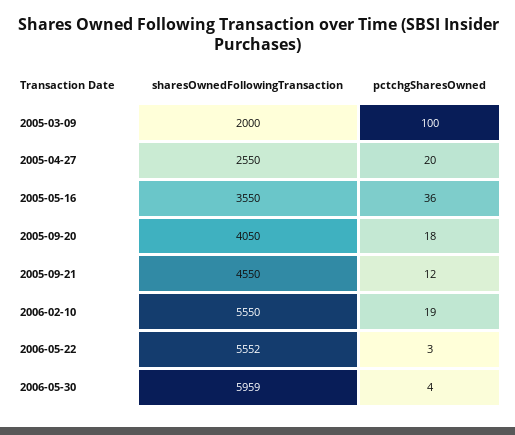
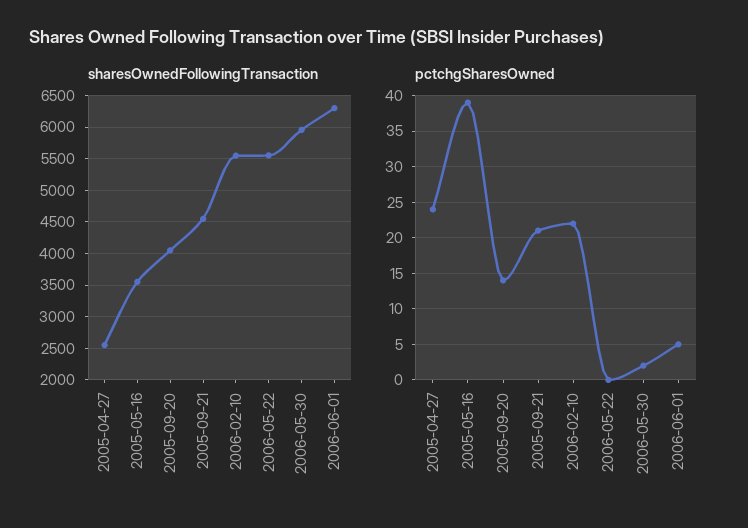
sharesOwnedFollowingTransaction, 2005-03-09: 2000 -> none
pctchgSharesOwned, 2005-03-09: 100 -> none
pctchgSharesOwned, 2005-04-27: 20 -> 24
pctchgSharesOwned, 2005-05-16: 36 -> 39
pctchgSharesOwned, 2005-09-20: 18 -> 14
pctchgSharesOwned, 2005-09-21: 12 -> 21
pctchgSharesOwned, 2006-02-10: 19 -> 22
pctchgSharesOwned, 2006-05-22: 3 -> 0
pctchgSharesOwned, 2006-05-30: 4 -> 2
sharesOwnedFollowingTransaction, 2006-06-01: none -> 6300
pctchgSharesOwned, 2006-06-01: none -> 5

